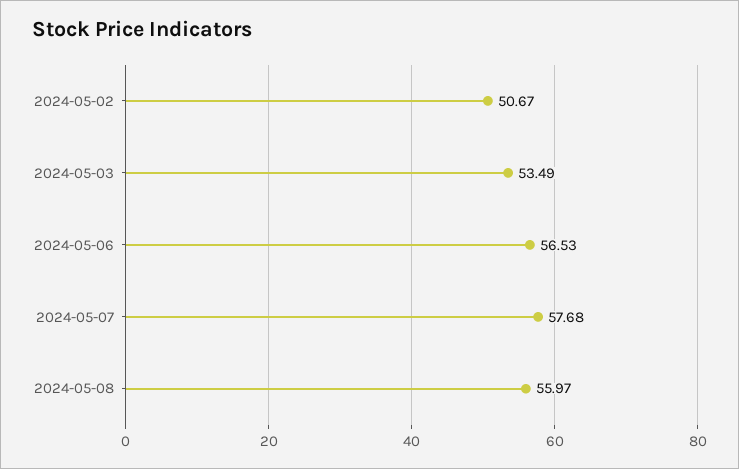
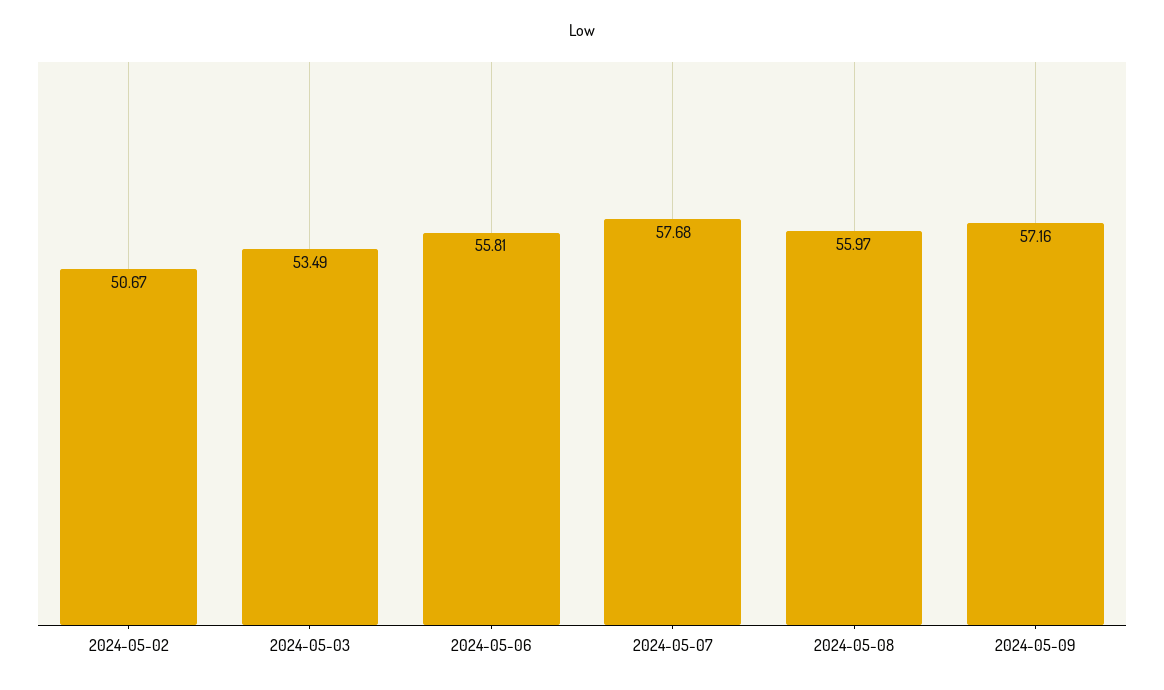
2024-05-06: 56.53 -> 55.81
2024-05-09: none -> 57.16

